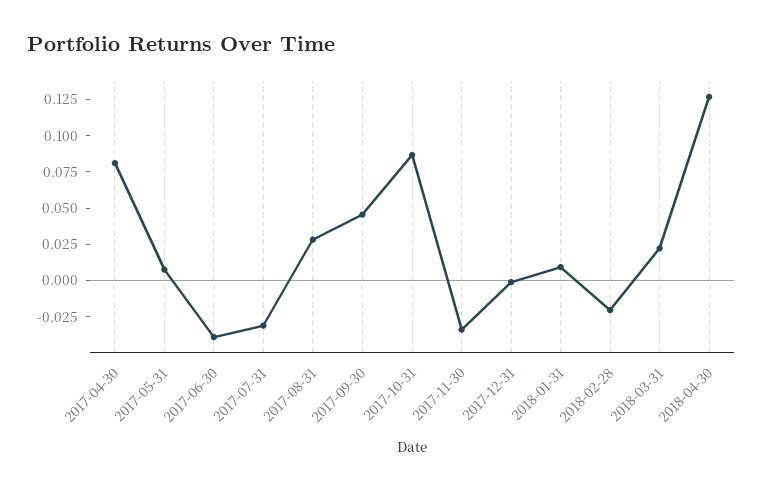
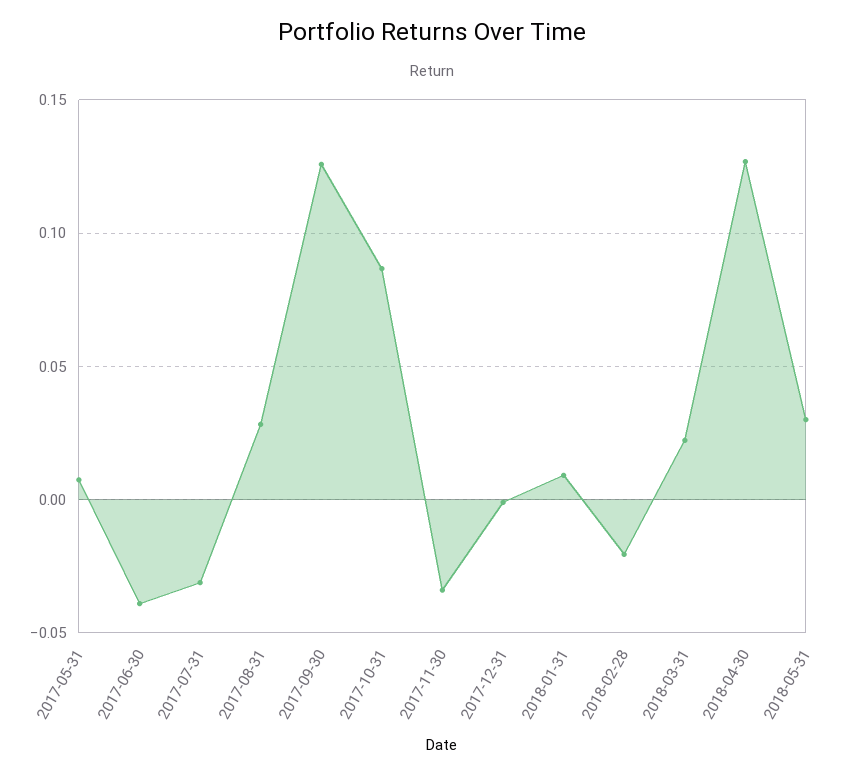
2017-04-30: 0.075 -> none
2017-09-30: 0.05 -> 0.125
2018-05-31: none -> 0.03

